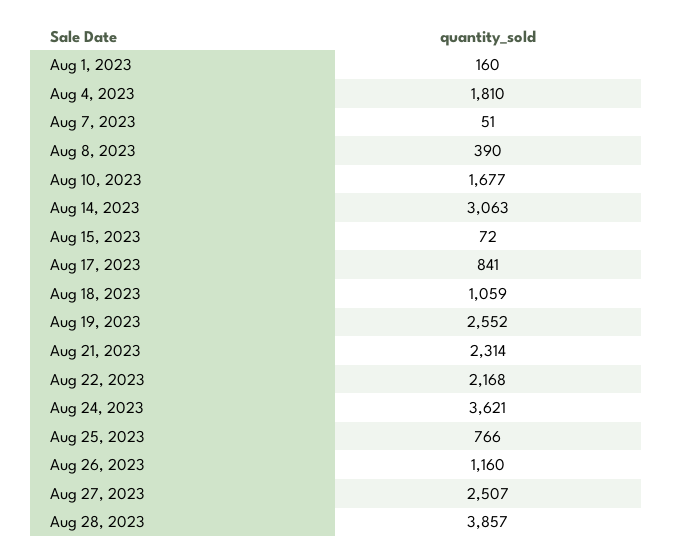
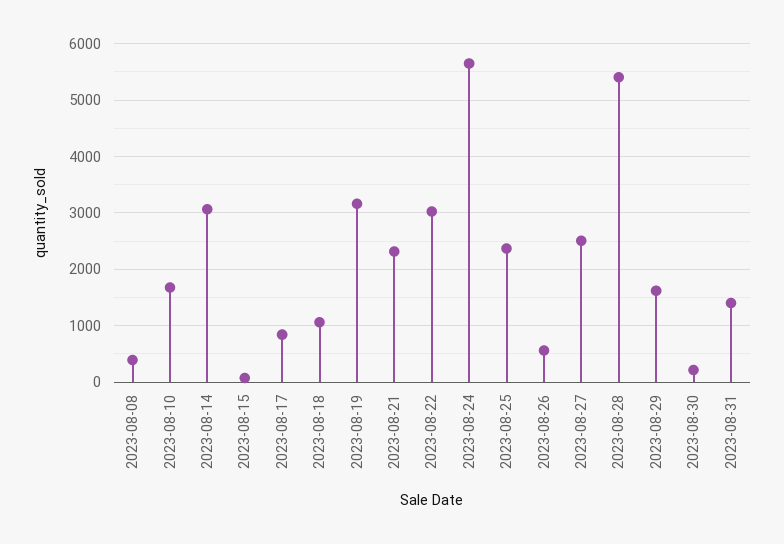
Aug 1, 2023: 160 -> none
Aug 4, 2023: 1810 -> none
Aug 7, 2023: 51 -> none
Aug 19, 2023: 2552 -> 3200
Aug 22, 2023: 2168 -> 3000
Aug 24, 2023: 3621 -> 5600
Aug 25, 2023: 766 -> 2400
Aug 26, 2023: 1160 -> 600
Aug 28, 2023: 3857 -> 5400
2023-08-29: none -> 1600
2023-08-30: none -> 200
2023-08-31: none -> 1400

